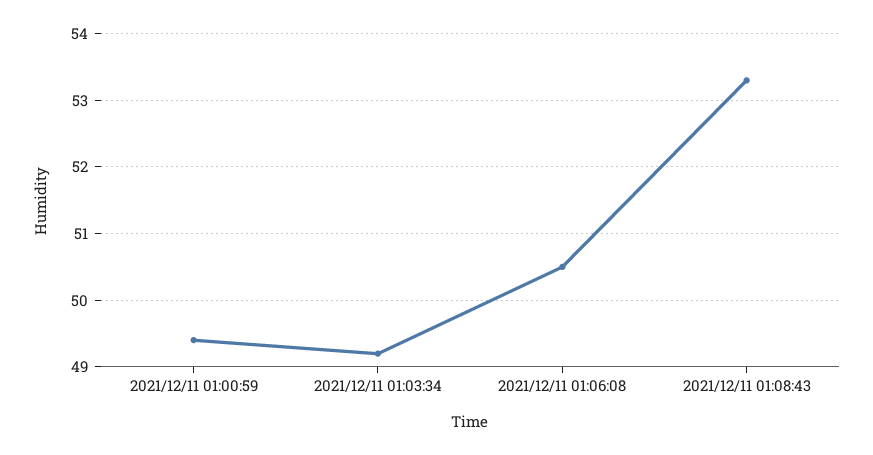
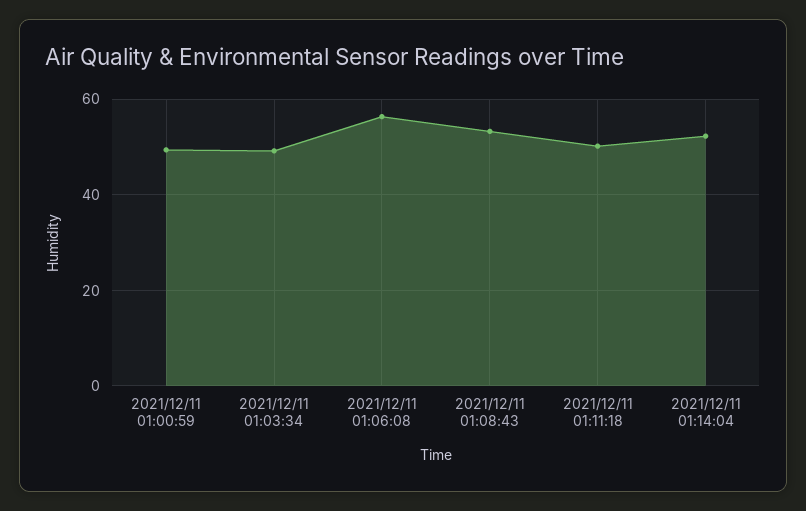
2021/12/11 01:06:08: 50.5 -> 56
2021/12/11 01:11:18: none -> 50
2021/12/11 01:14:04: none -> 52

